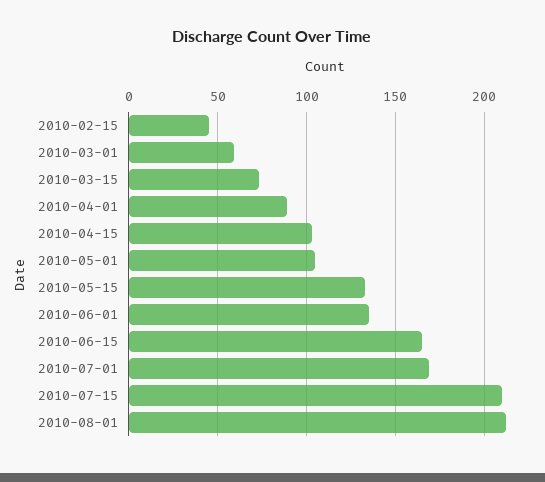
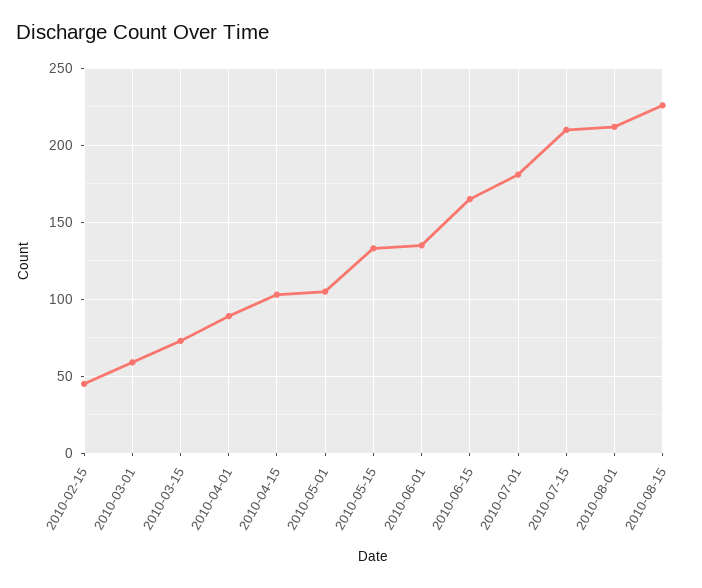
2010-07-01: 170 -> 180
2010-08-15: none -> 225

